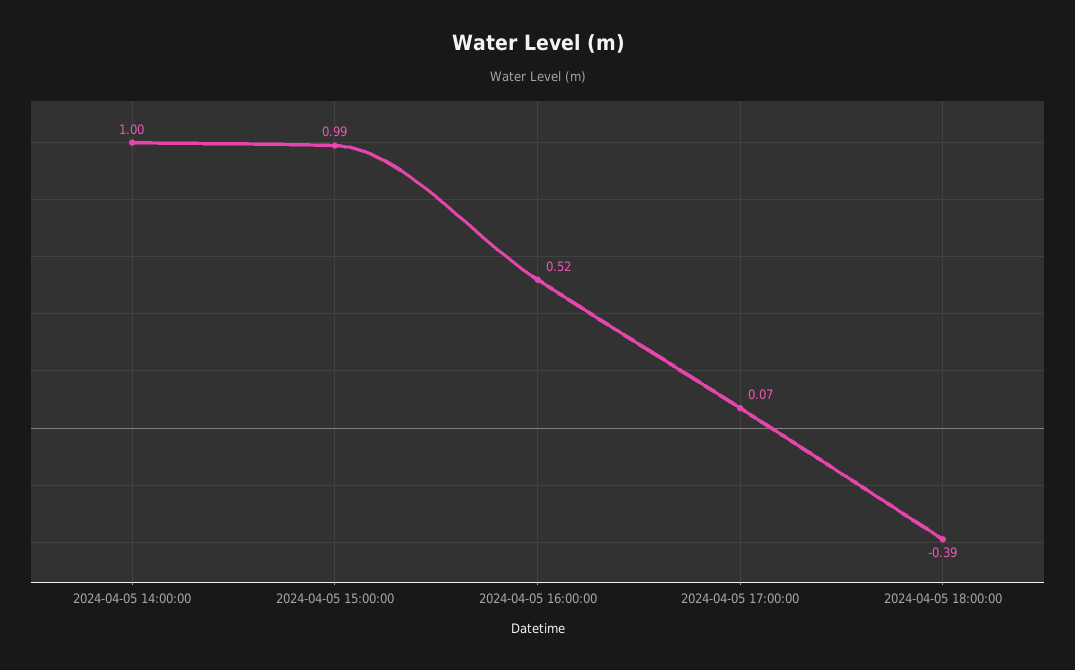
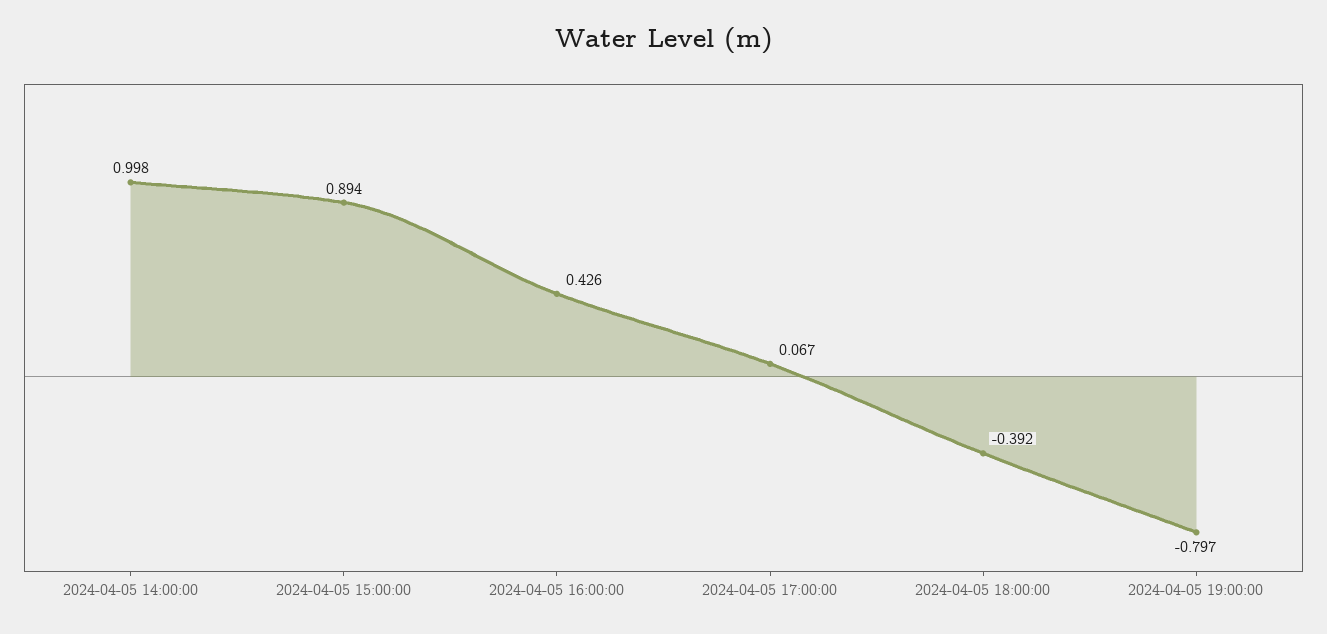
2024-04-05 15:00:00: 0.99 -> 0.894
2024-04-05 16:00:00: 0.52 -> 0.426
2024-04-05 19:00:00: none -> -0.797

